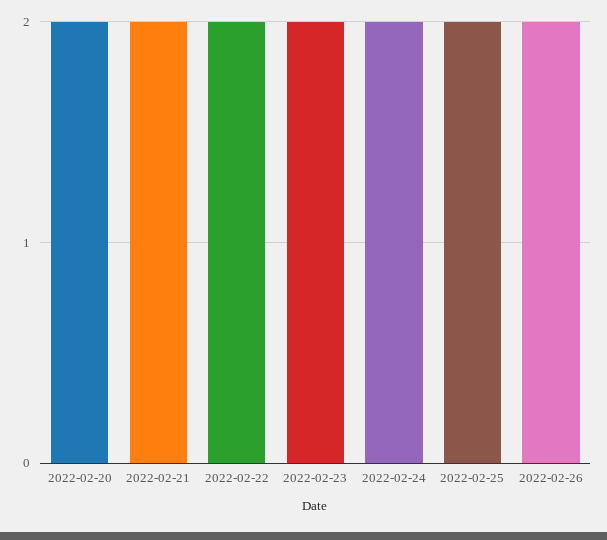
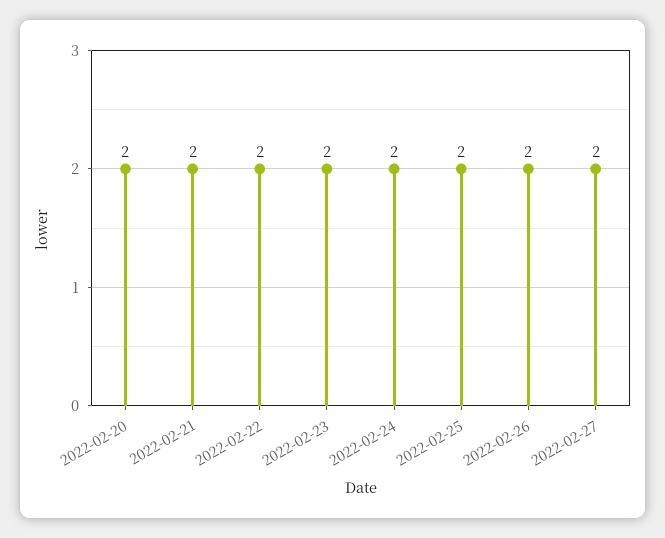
2022-02-27: none -> 2

